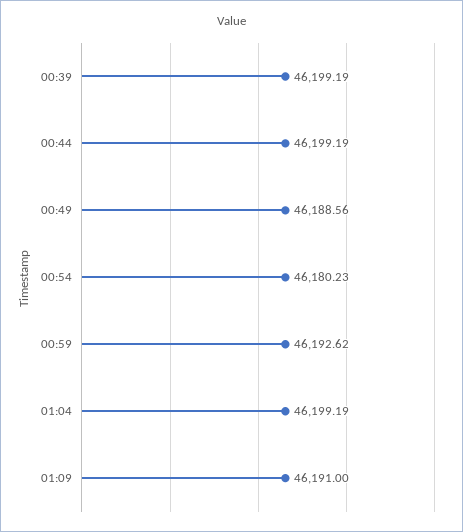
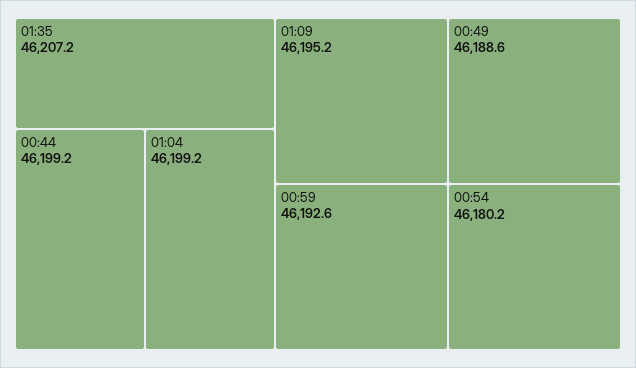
00:39: 46199.19 -> none
01:09: 46191 -> 46195.2
01:35: none -> 46207.2

